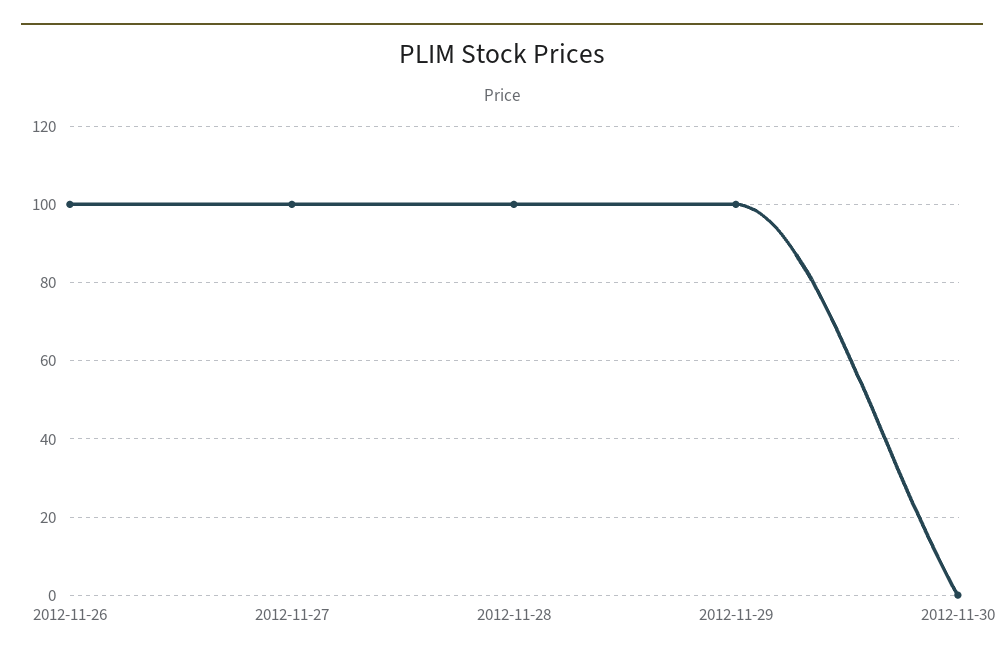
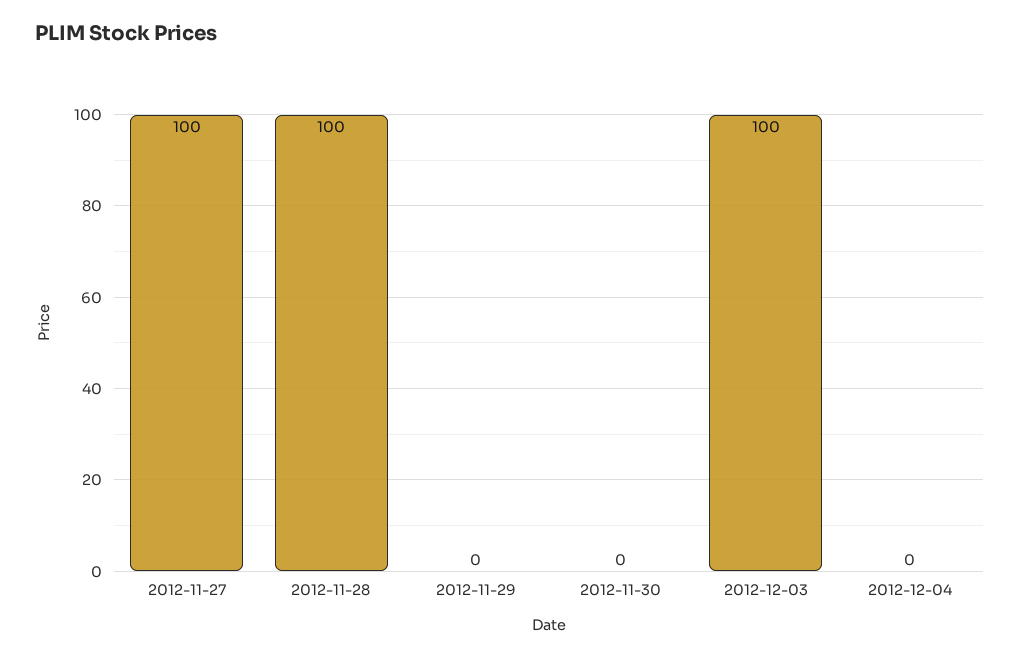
2012-11-26: 100 -> none
2012-11-29: 100 -> 0
2012-12-03: none -> 100
2012-12-04: none -> 0

